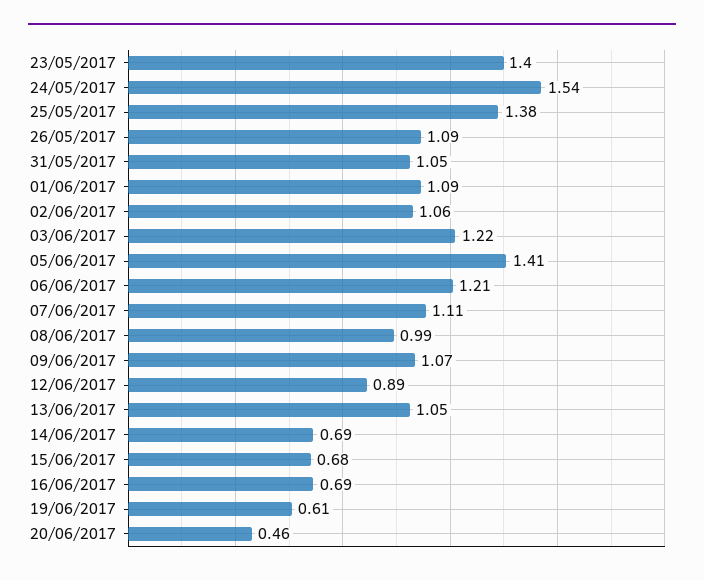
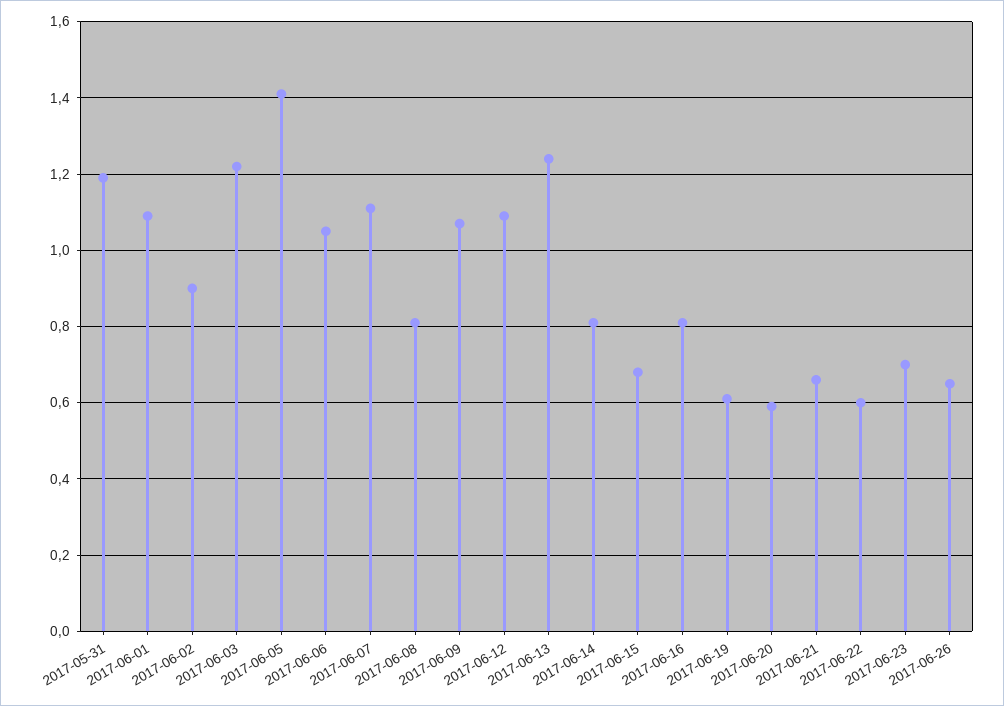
23/05/2017: 1.4 -> none
24/05/2017: 1.54 -> none
25/05/2017: 1.38 -> none
26/05/2017: 1.09 -> none
31/05/2017: 1.05 -> 1.2
02/06/2017: 1.06 -> 0.9
06/06/2017: 1.21 -> 1.05
08/06/2017: 0.99 -> 0.8
12/06/2017: 0.89 -> 1.1
13/06/2017: 1.05 -> 1.25
14/06/2017: 0.69 -> 0.8
16/06/2017: 0.69 -> 0.8
20/06/2017: 0.46 -> 0.6
2017-06-21: none -> 0.65
2017-06-22: none -> 0.6
2017-06-23: none -> 0.7
2017-06-26: none -> 0.65

